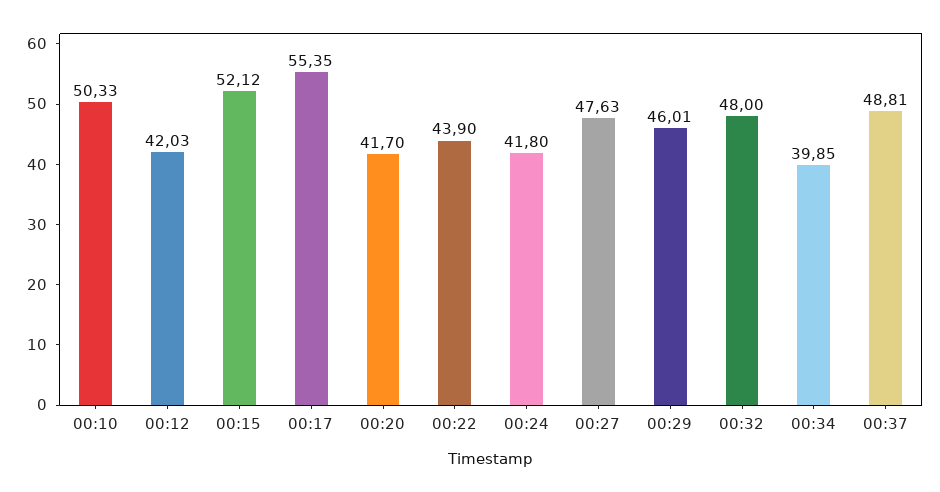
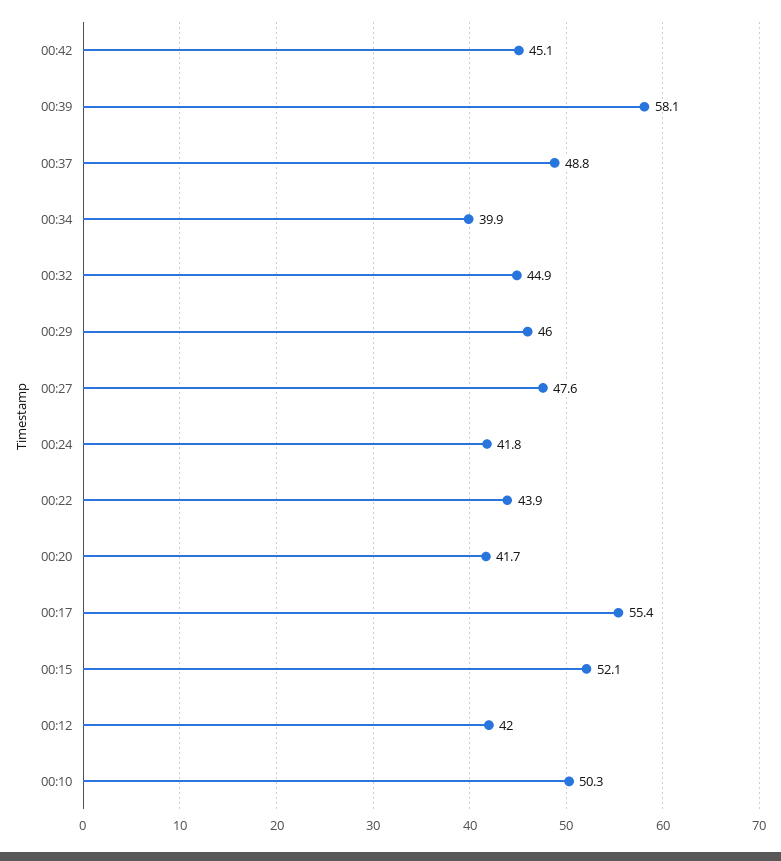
00:32: 48 -> 44.9
00:42: none -> 45.1
00:39: none -> 58.1

